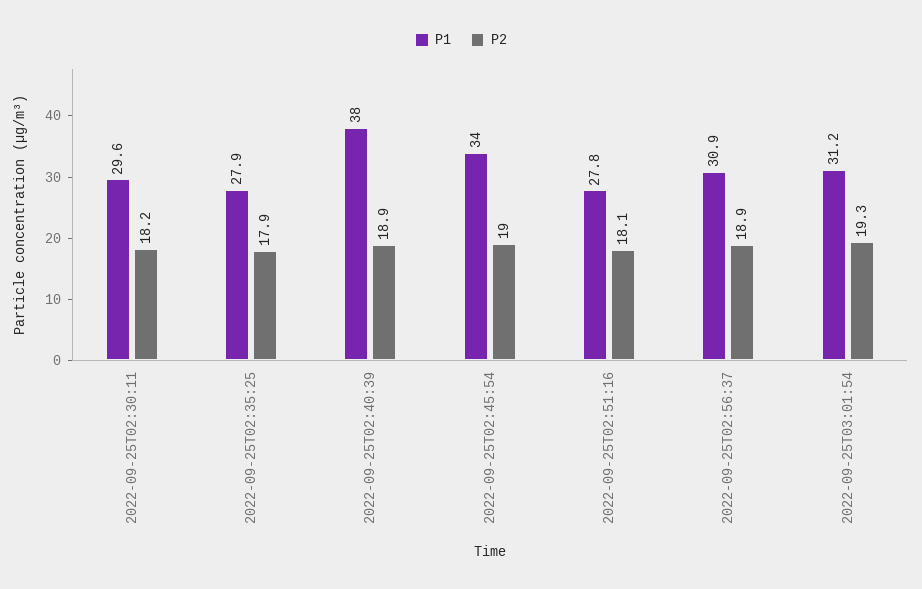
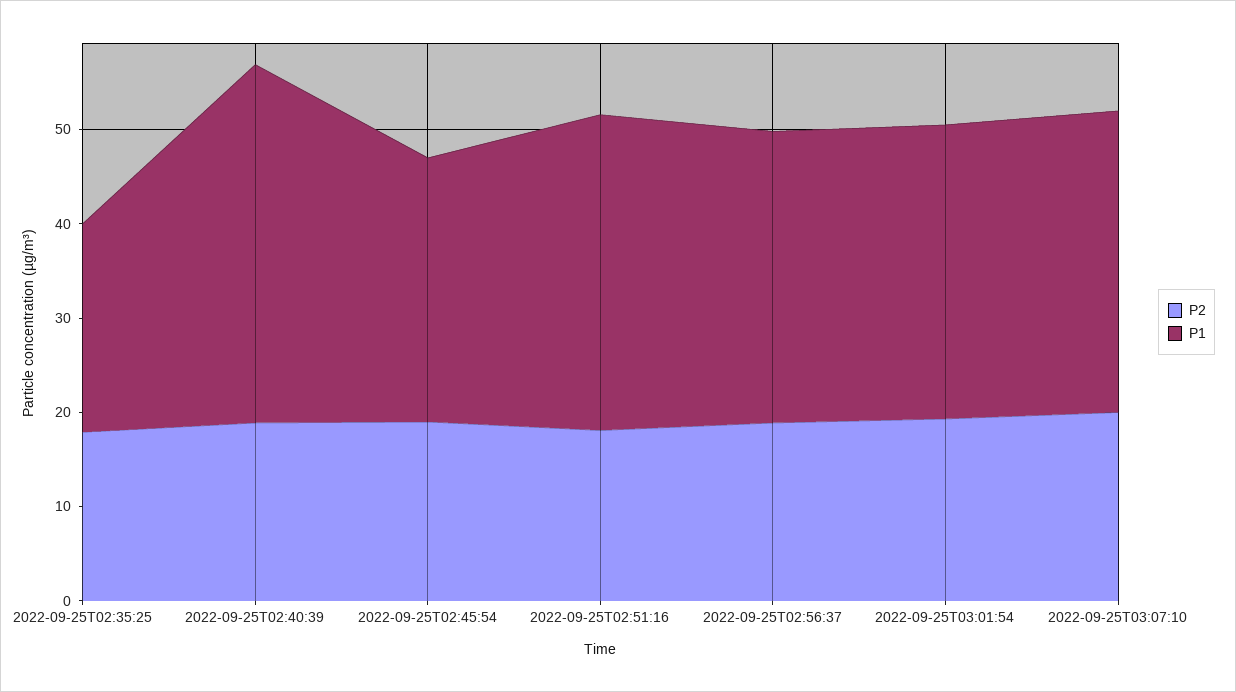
P1, 2022-09-25T02:30:11: 29.6 -> none
P2, 2022-09-25T02:30:11: 18.2 -> none
P1, 2022-09-25T02:35:25: 27.9 -> 22
P1, 2022-09-25T02:45:54: 34 -> 28
P1, 2022-09-25T02:51:16: 27.8 -> 34
P2, 2022-09-25T03:07:10: none -> 20
P1, 2022-09-25T03:07:10: none -> 32

